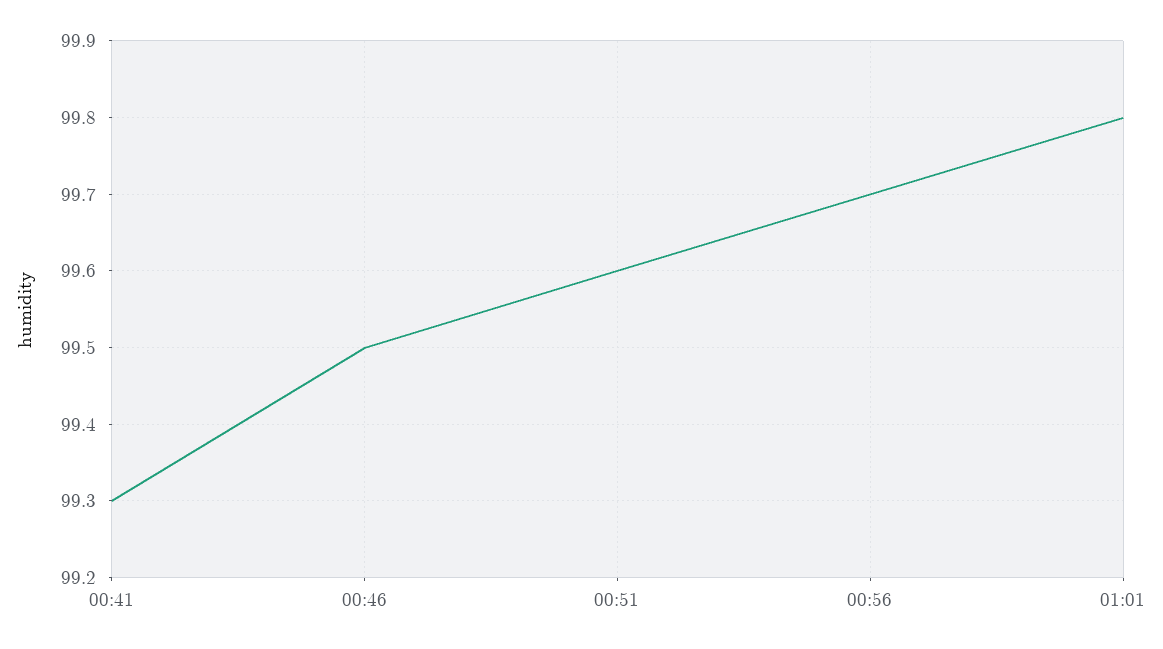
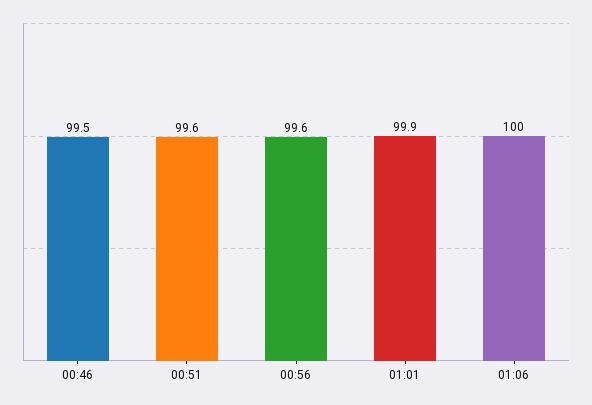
00:41: 99.3 -> none
00:56: 99.7 -> 99.6
01:01: 99.8 -> 99.9
01:06: none -> 100

